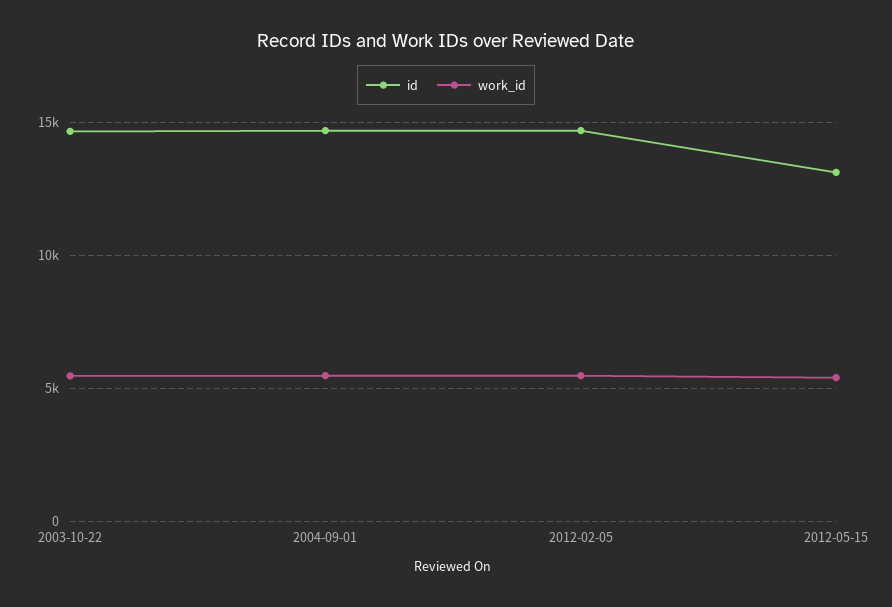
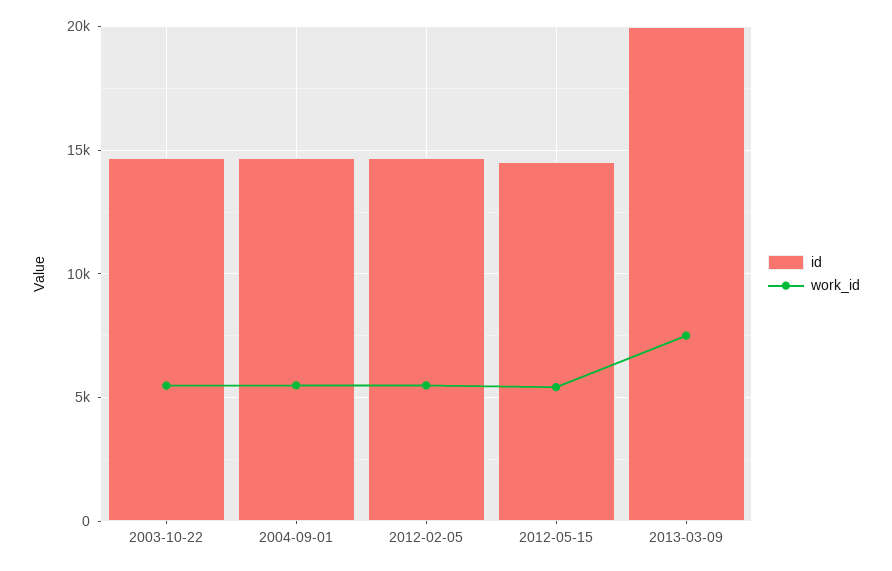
id, 2012-05-15: 13000 -> 14500
id, 2013-03-09: none -> 20000
work_id, 2013-03-09: none -> 7500

